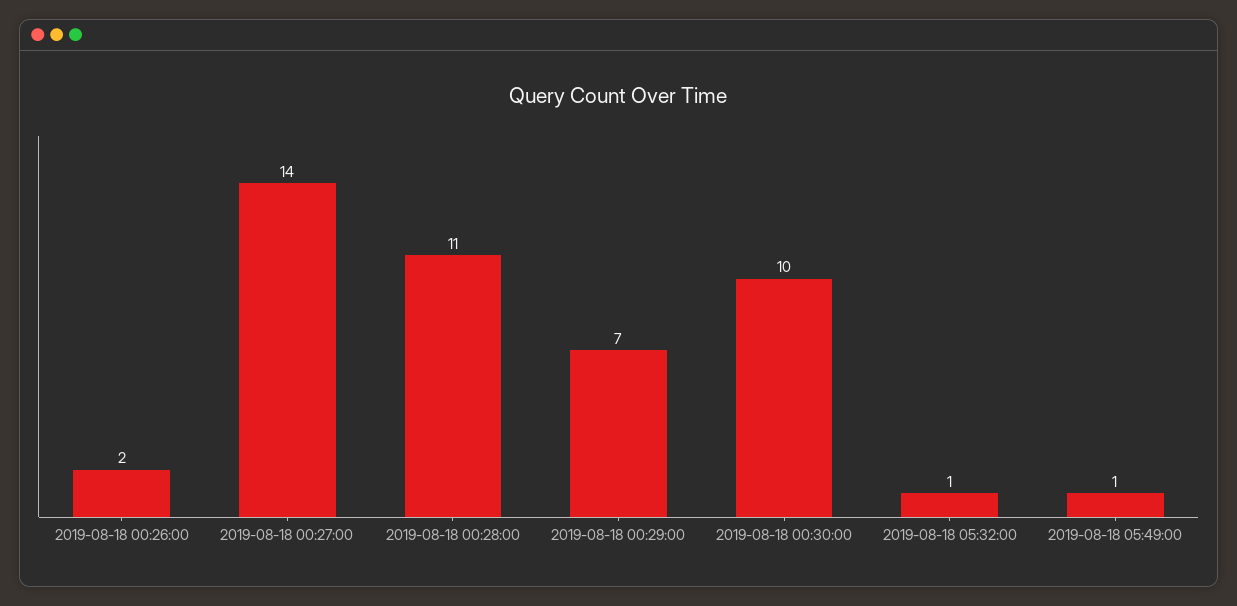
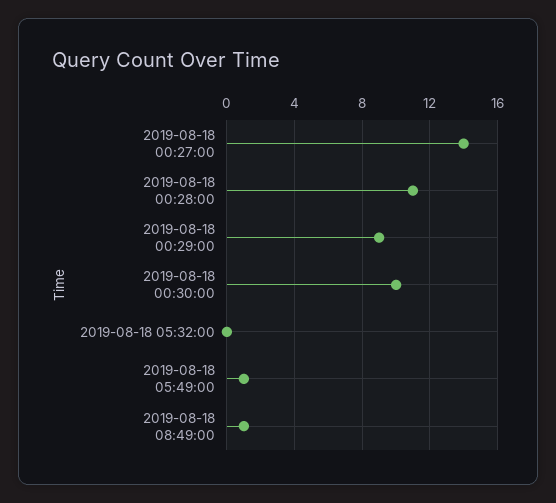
2019-08-18 00:26:00: 2 -> none
2019-08-18 00:29:00: 7 -> 9
2019-08-18 05:32:00: 1 -> 0
2019-08-18 08:49:00: none -> 1

